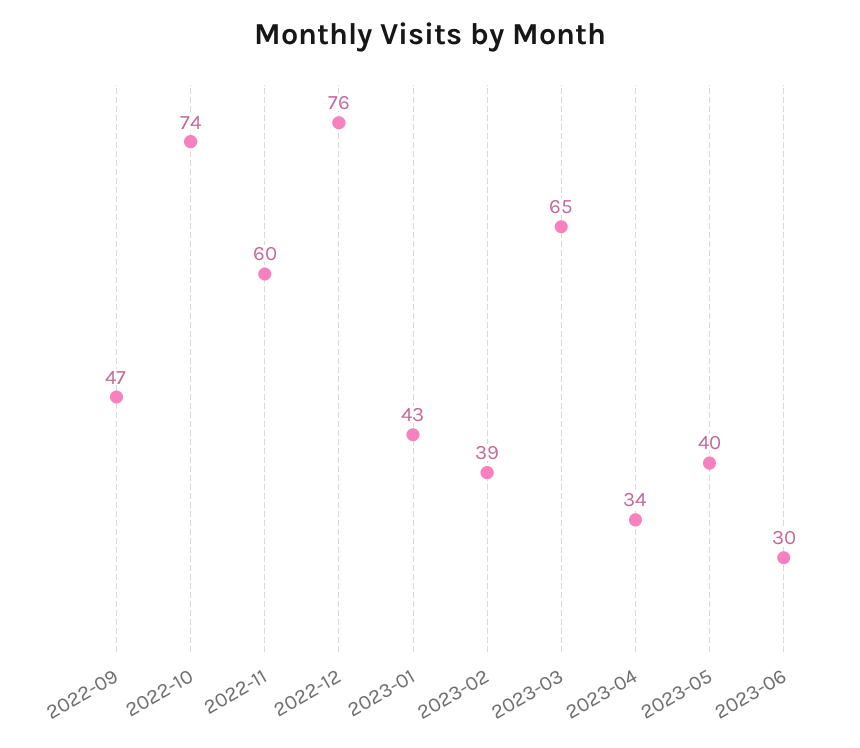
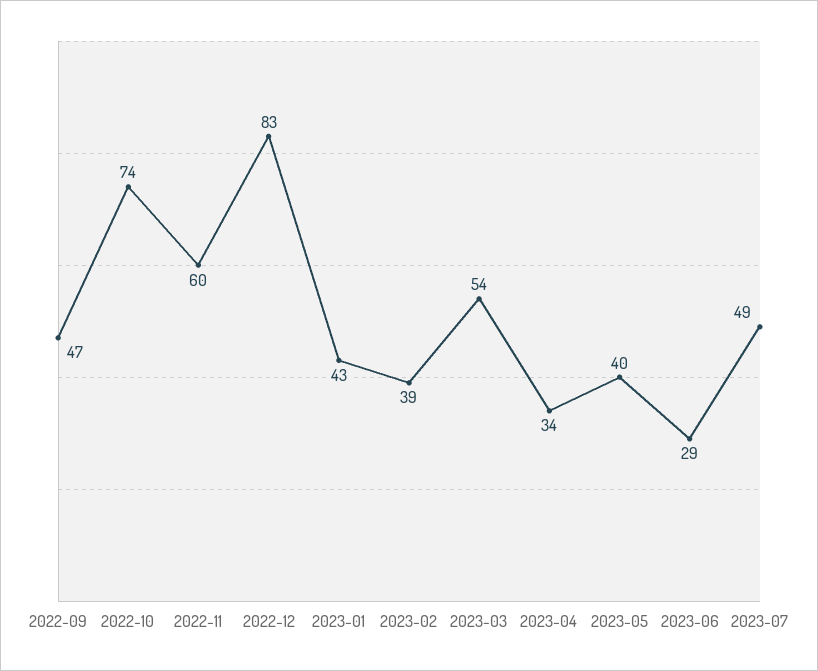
2022-12: 76 -> 83
2023-03: 65 -> 54
2023-06: 30 -> 29
2023-07: none -> 49

